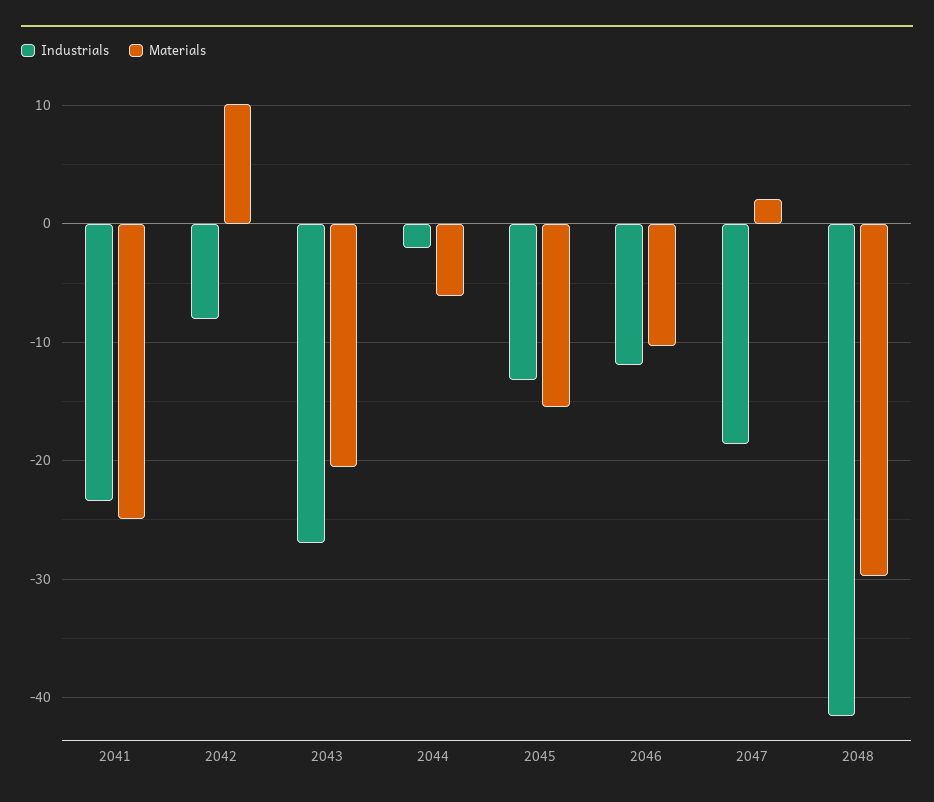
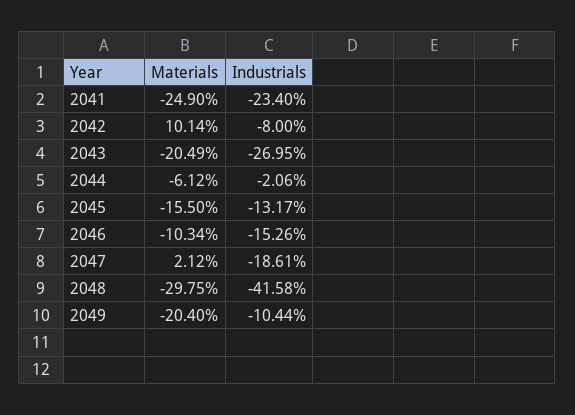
Industrials, 2046: -12 -> -15.26
Materials, 2049: none -> -20.4
Industrials, 2049: none -> -10.44

